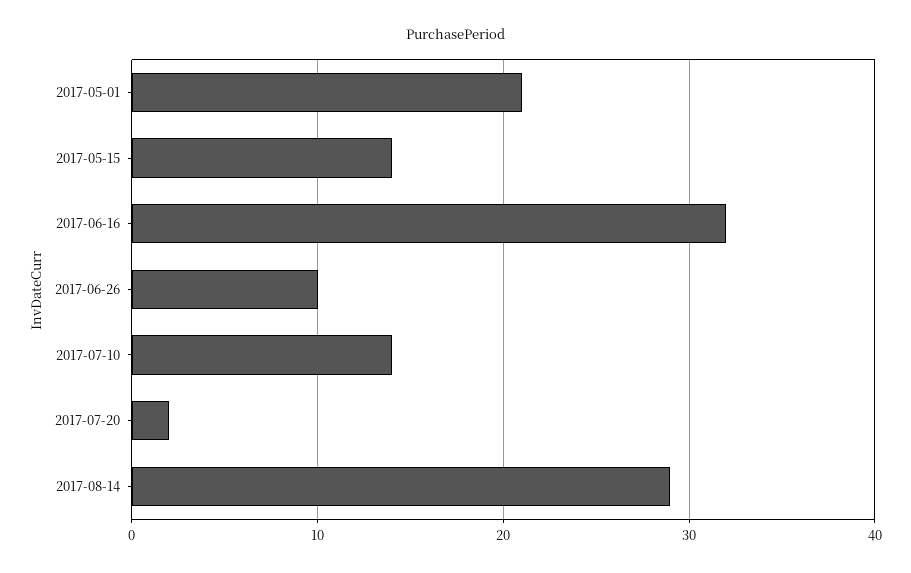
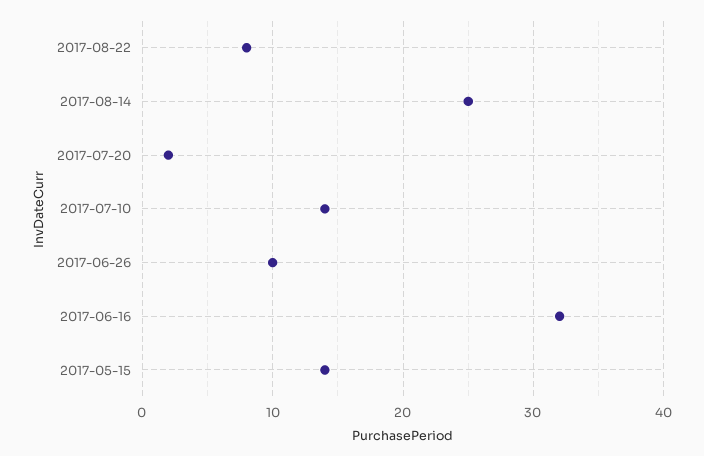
2017-05-01: 21 -> none
2017-08-14: 29 -> 25
2017-08-22: none -> 8

